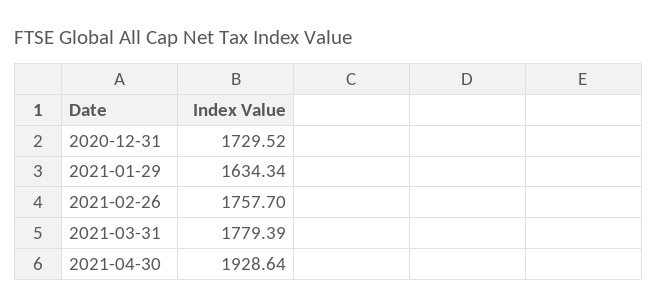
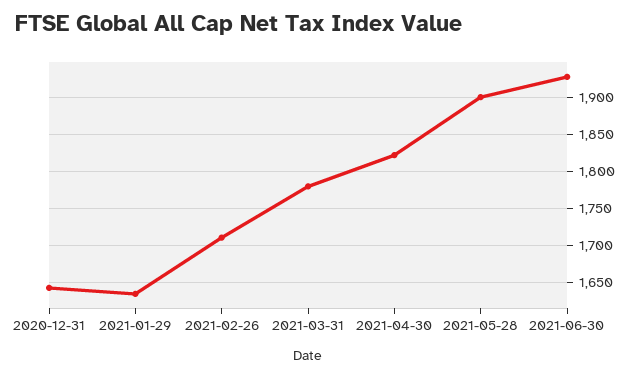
2020-12-31: 1729.52 -> 1640
2021-02-26: 1757.7 -> 1710
2021-04-30: 1928.64 -> 1820
2021-05-28: none -> 1900
2021-06-30: none -> 1930

